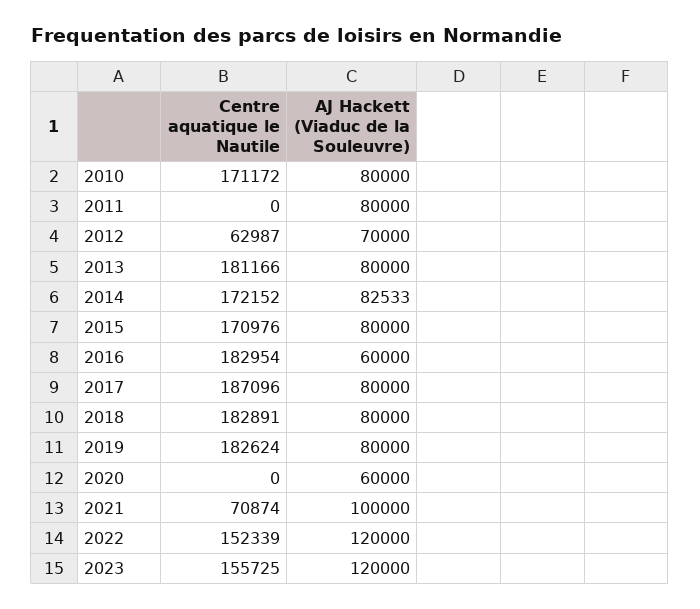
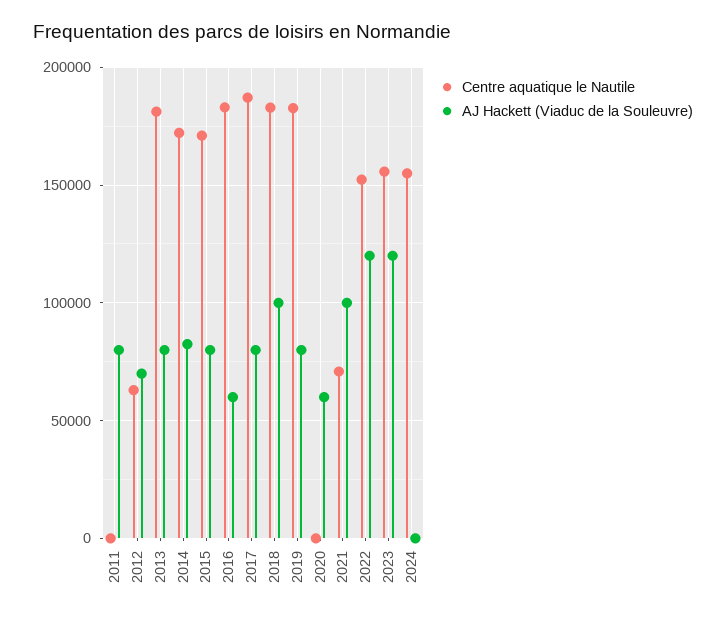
Centre aquatique le Nautile, 2010: 171172 -> none
AJ Hackett (Viaduc de la Souleuvre), 2010: 80000 -> none
AJ Hackett (Viaduc de la Souleuvre), 2018: 80000 -> 100000
Centre aquatique le Nautile, 2024: none -> 155000
AJ Hackett (Viaduc de la Souleuvre), 2024: none -> 0

